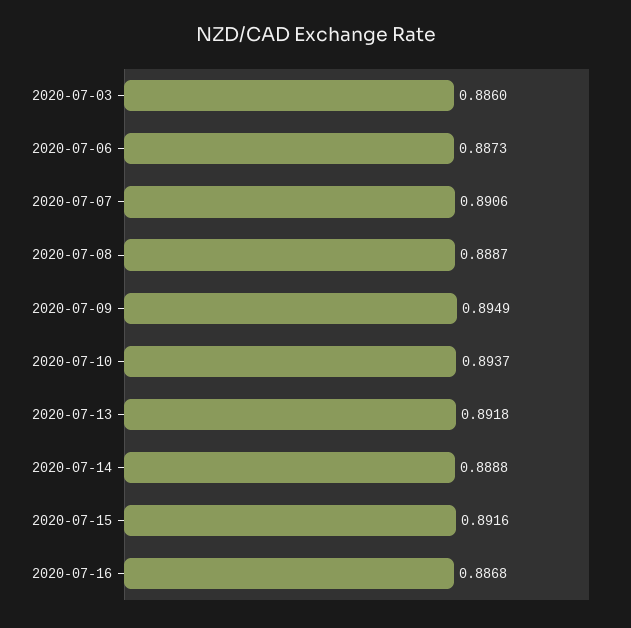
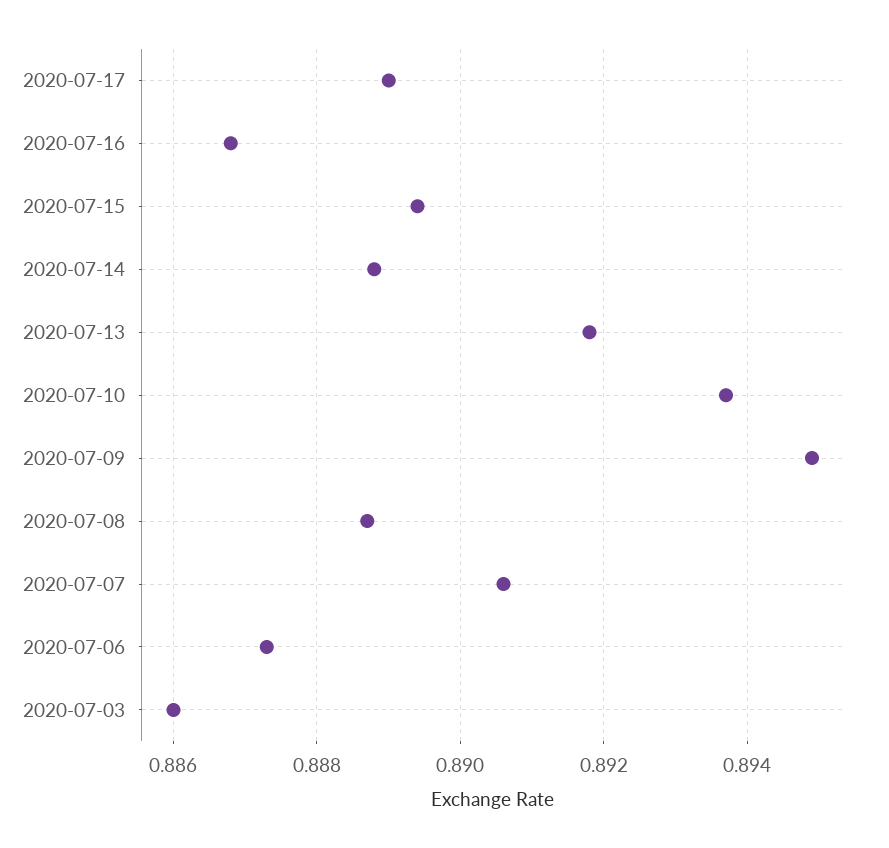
2020-07-15: 0.8916 -> 0.8895
2020-07-17: none -> 0.889

